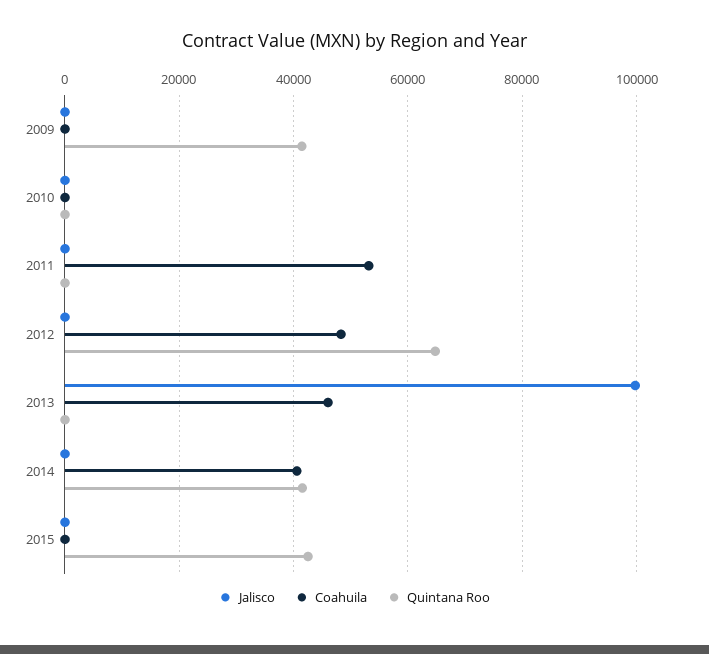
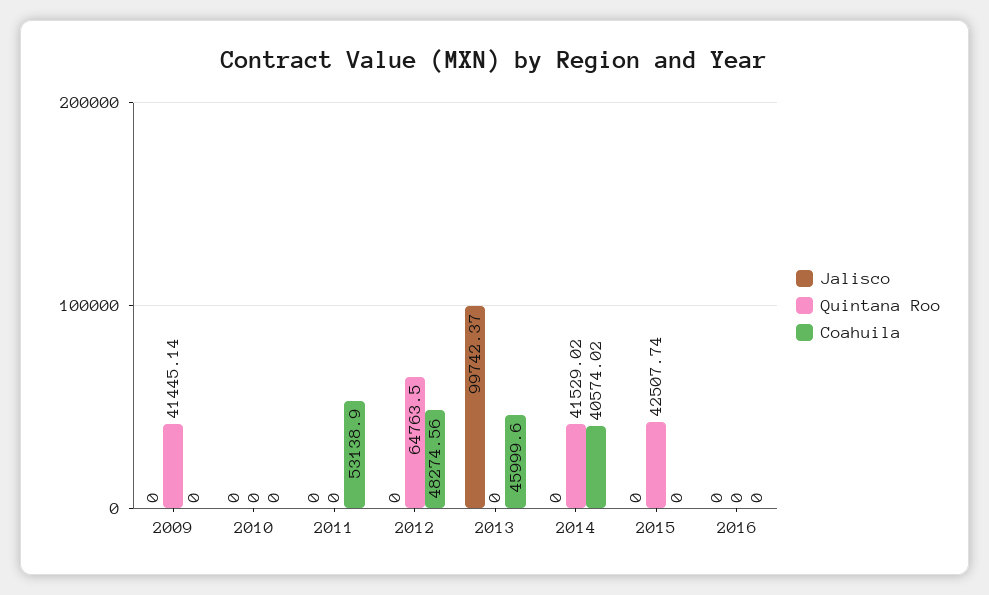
Jalisco, 2016: none -> 0
Quintana Roo, 2016: none -> 0
Coahuila, 2016: none -> 0

